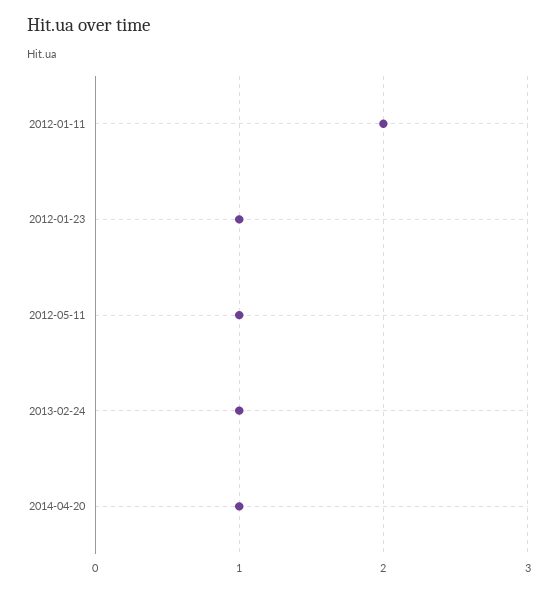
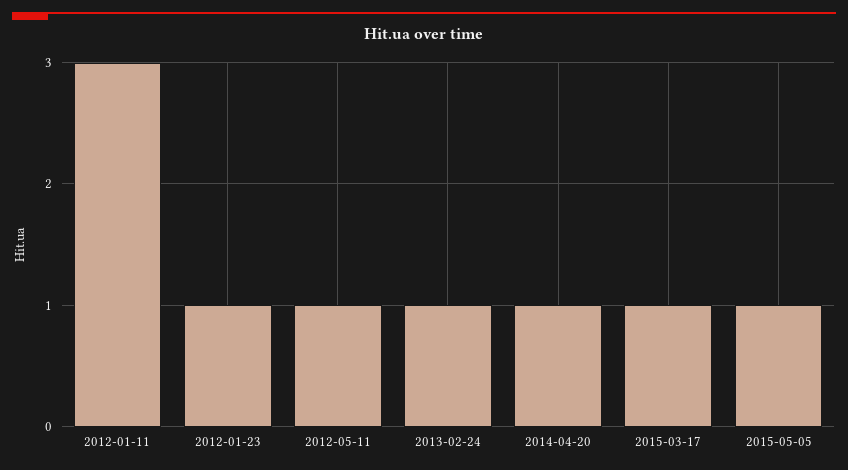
2012-01-11: 2 -> 3
2015-03-17: none -> 1
2015-05-05: none -> 1

